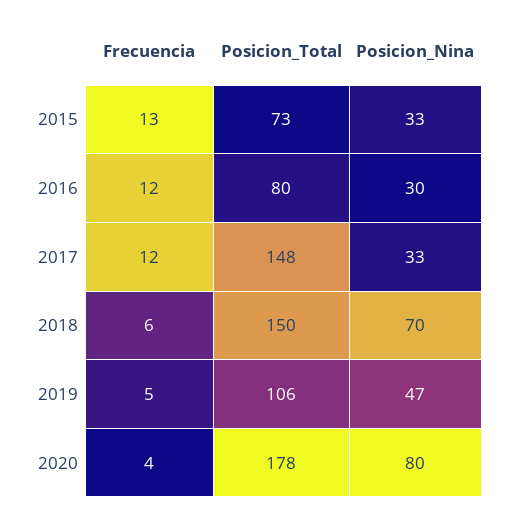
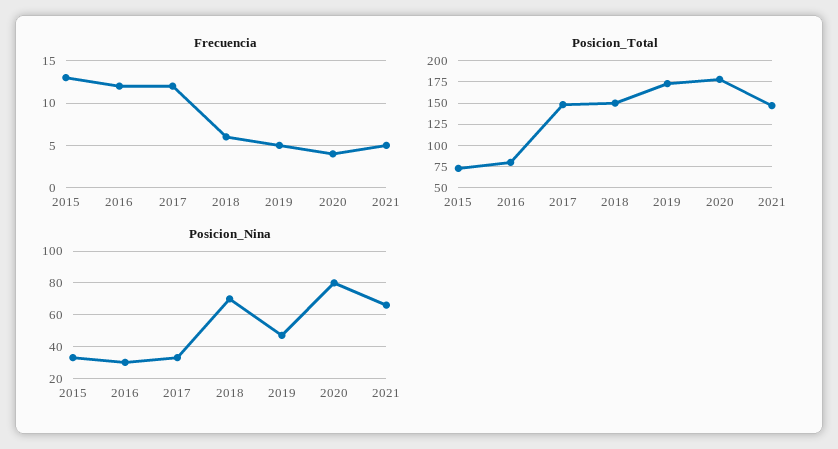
Posicion_Total, 2019: 106 -> 175
Frecuencia, 2021: none -> 5
Posicion_Total, 2021: none -> 150
Posicion_Nina, 2021: none -> 65

